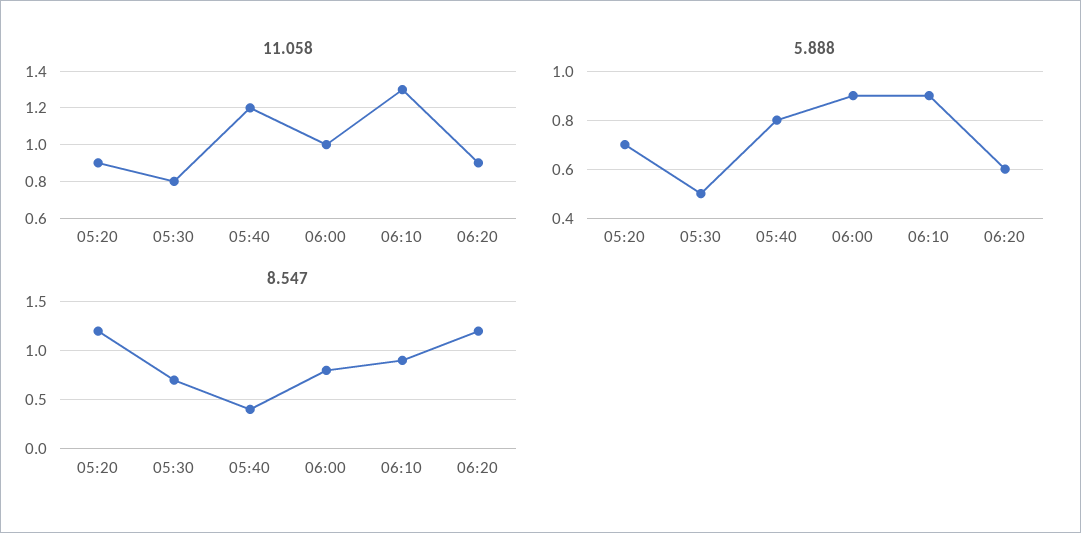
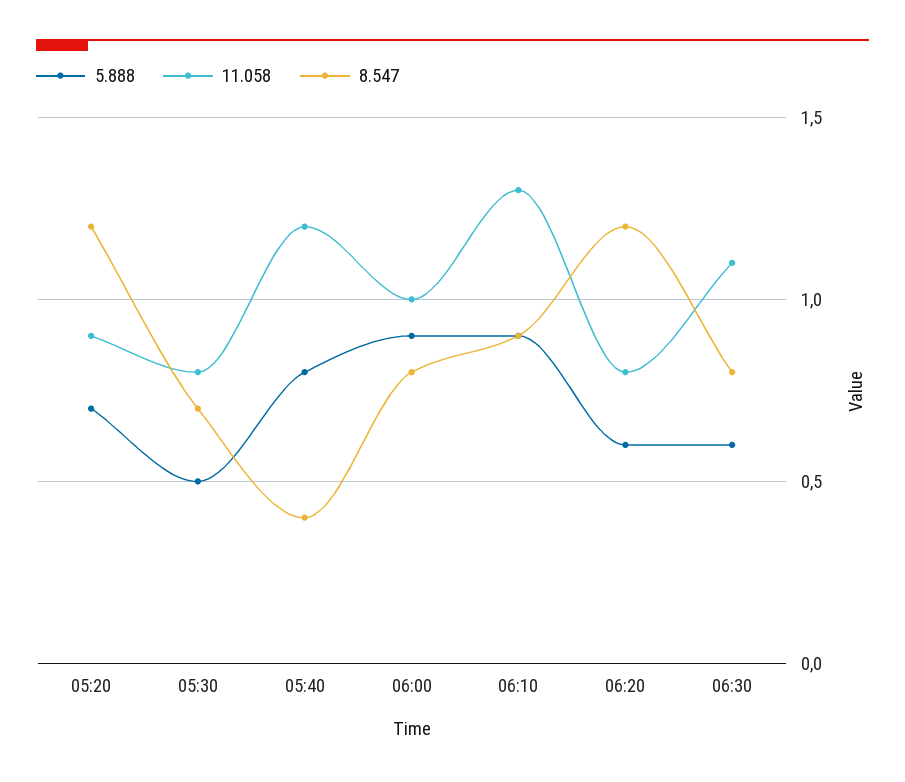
11.058, 06:20: 0.9 -> 0.8
5.888, 06:30: none -> 0.6
11.058, 06:30: none -> 1.1
8.547, 06:30: none -> 0.8

